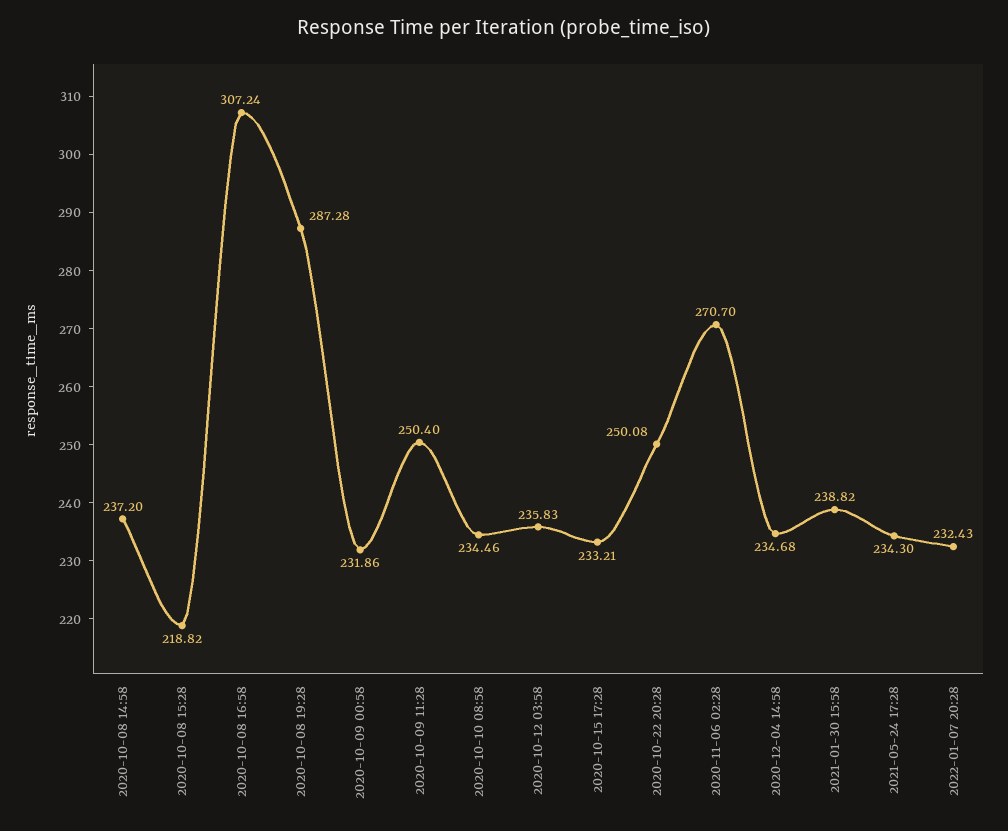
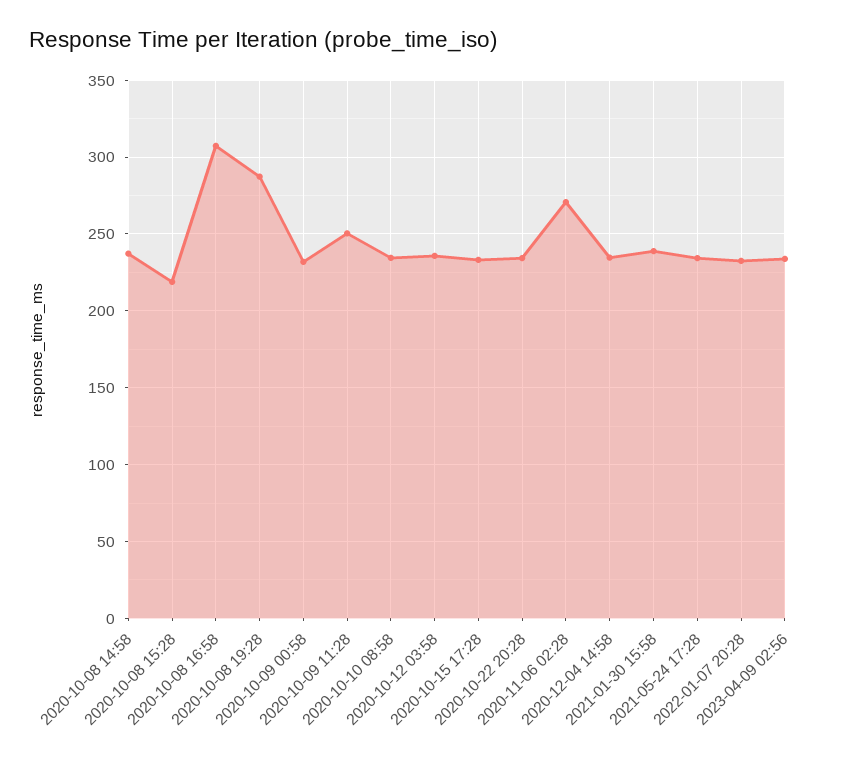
2020-10-22 20:28: 250.08 -> 235
2023-04-09 02:56: none -> 235

